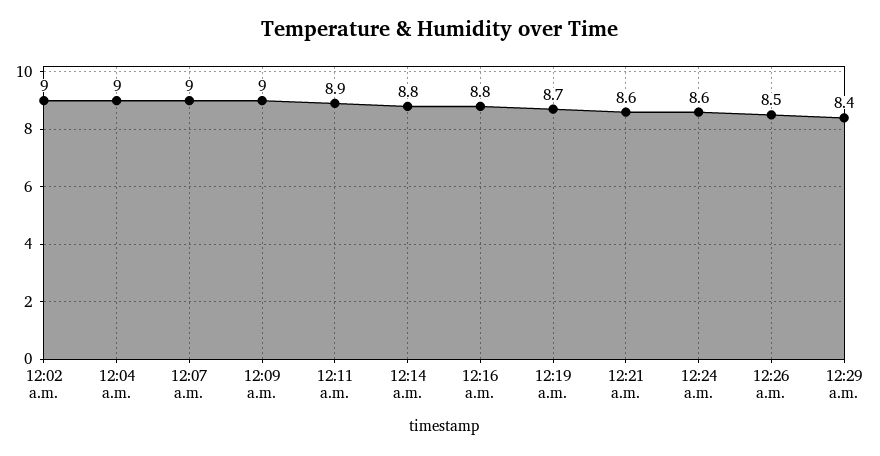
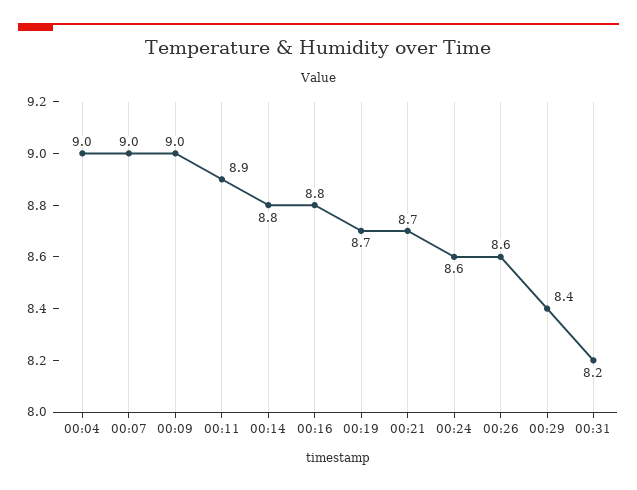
12:02 a.m.: 9 -> none
12:21 a.m.: 8.6 -> 8.7
12:26 a.m.: 8.5 -> 8.6
00:31: none -> 8.2

